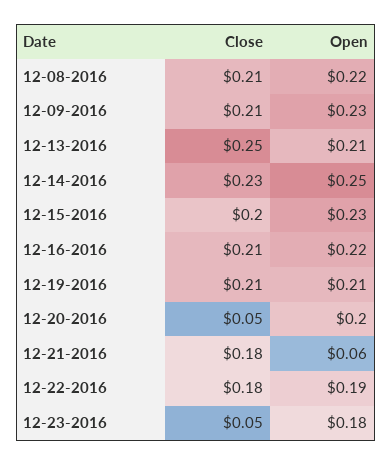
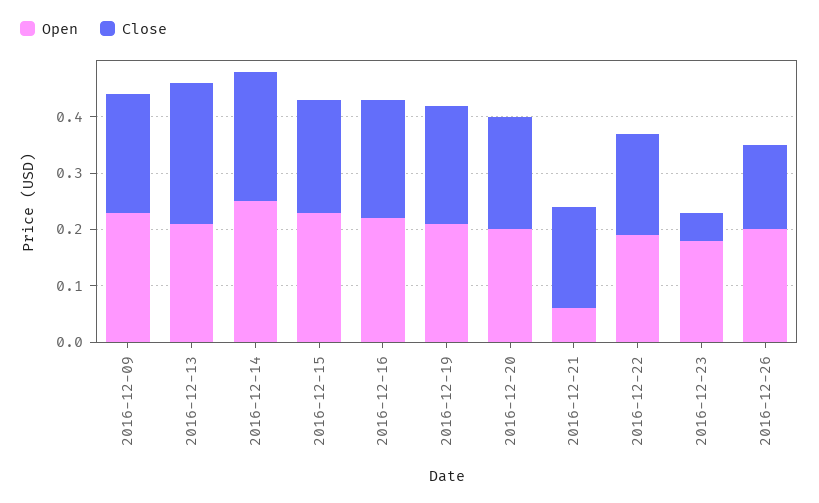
Close, 12-08-2016: 0.21 -> none
Open, 12-08-2016: 0.22 -> none
Close, 12-20-2016: 0.05 -> 0.2
Open, 2016-12-26: none -> 0.2
Close, 2016-12-26: none -> 0.15

